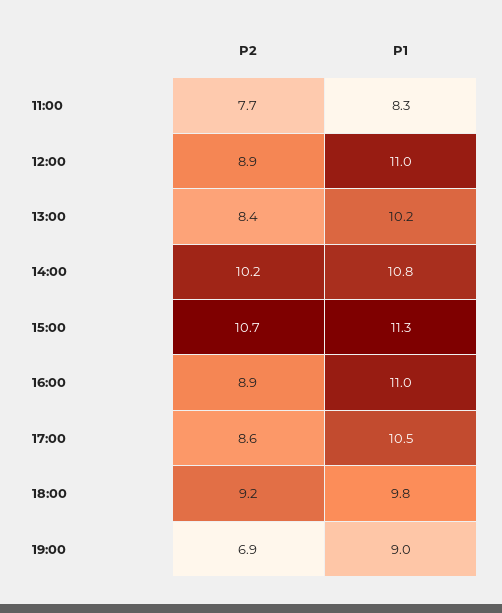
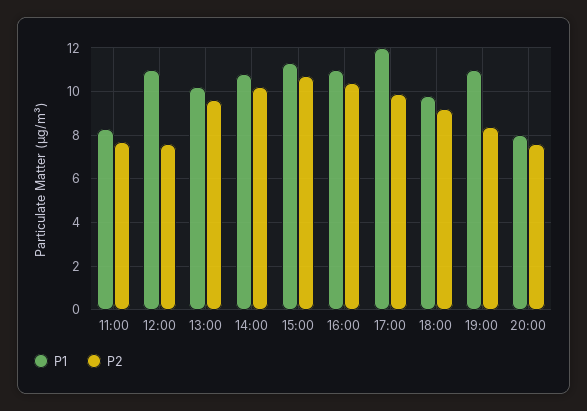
P2, 12:00: 8.9 -> 7.5
P2, 13:00: 8.4 -> 9.5
P2, 16:00: 8.9 -> 10.5
P2, 17:00: 8.6 -> 10
P1, 17:00: 10.5 -> 12
P2, 19:00: 6.9 -> 8.5
P1, 19:00: 9 -> 11
P1, 20:00: none -> 8
P2, 20:00: none -> 7.5

